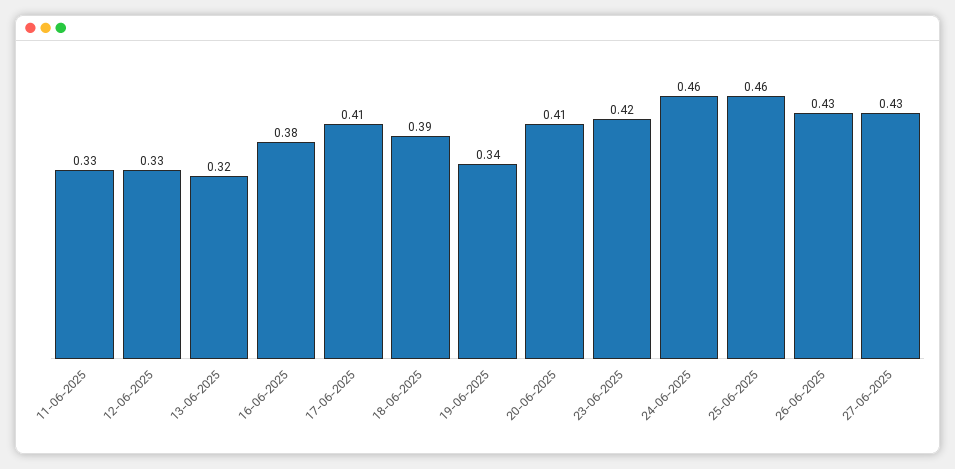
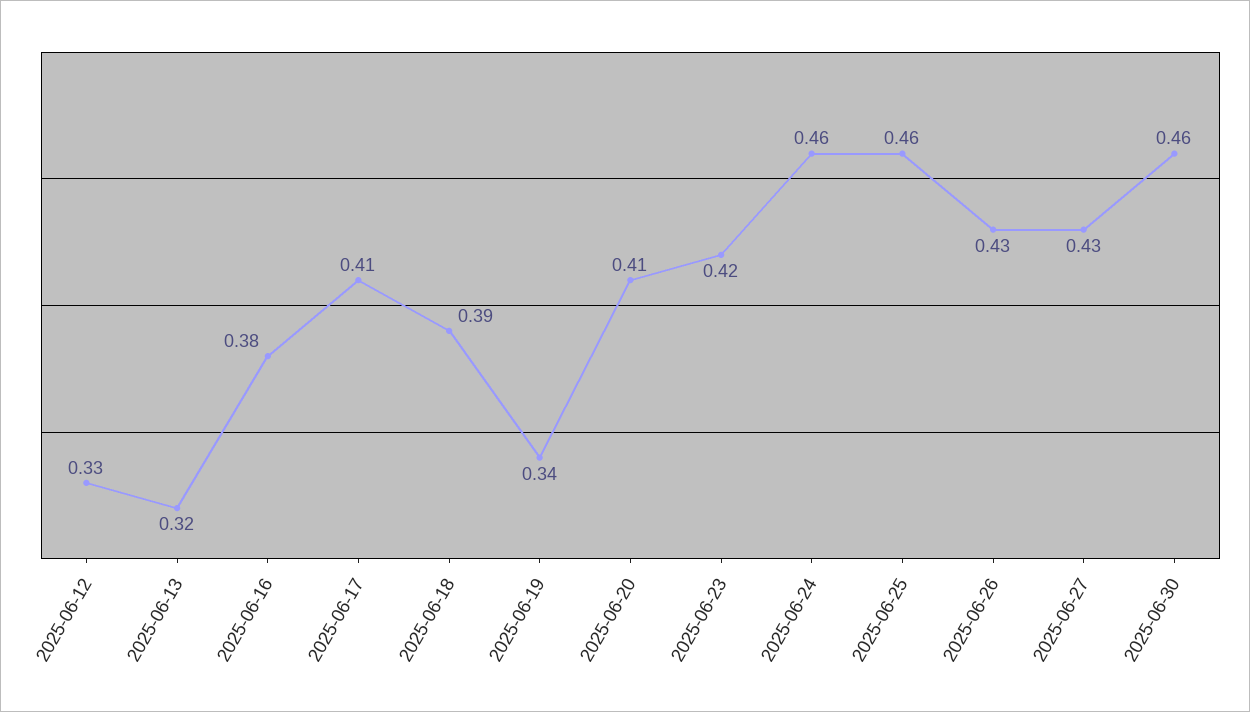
11-06-2025: 0.33 -> none
2025-06-30: none -> 0.46

